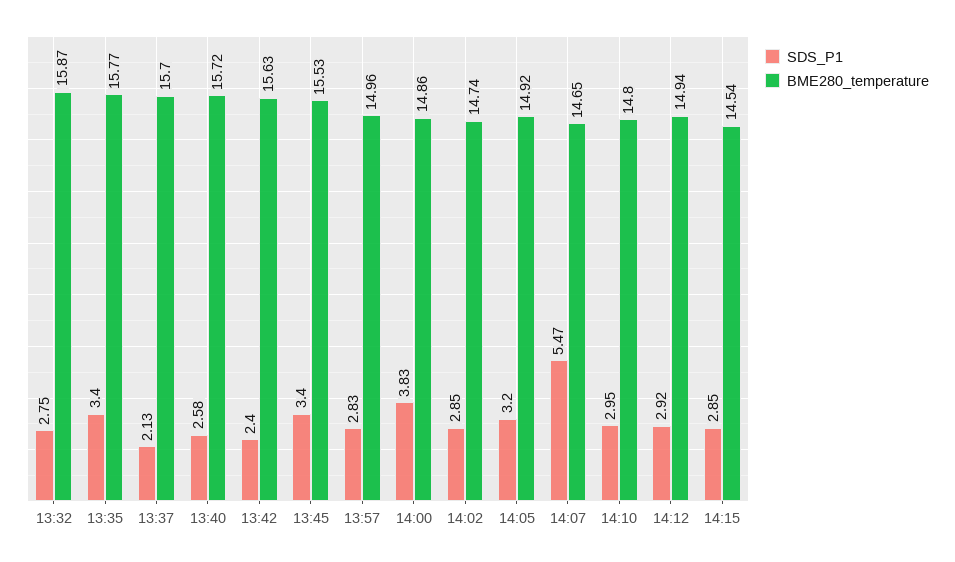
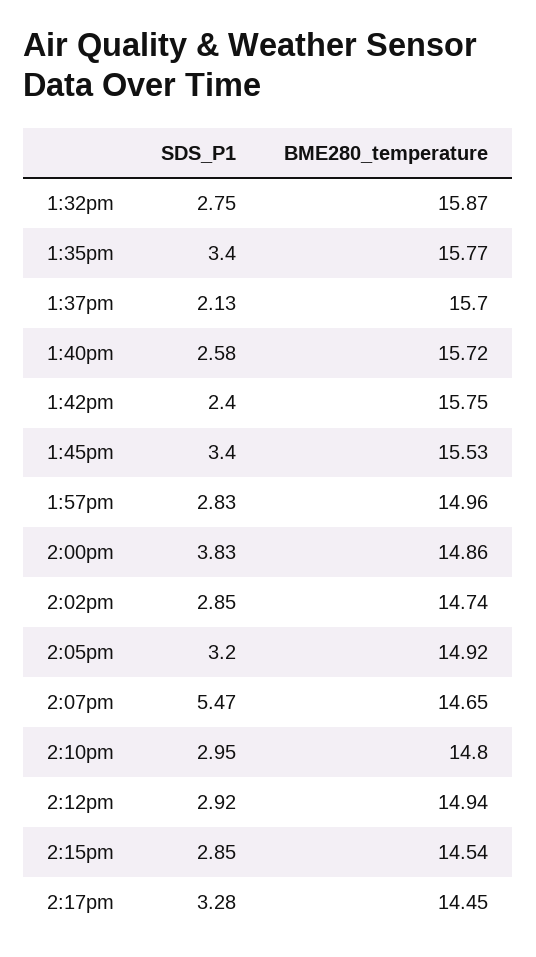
BME280_temperature, 13:42: 15.63 -> 15.75
SDS_P1, 2:17pm: none -> 3.28
BME280_temperature, 2:17pm: none -> 14.45

